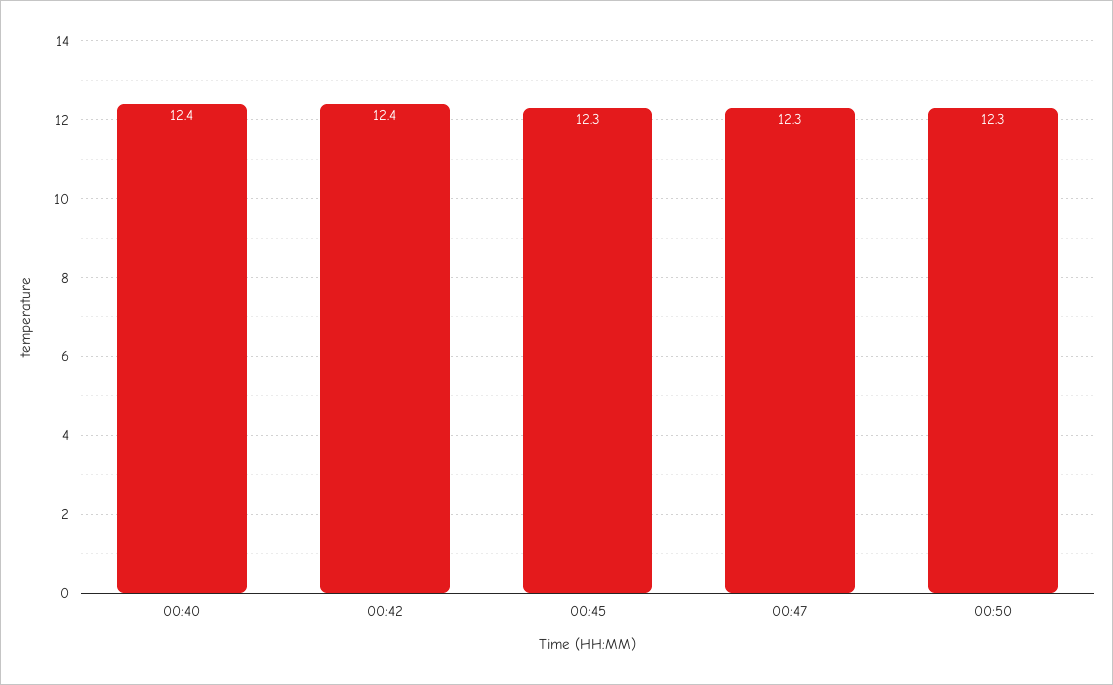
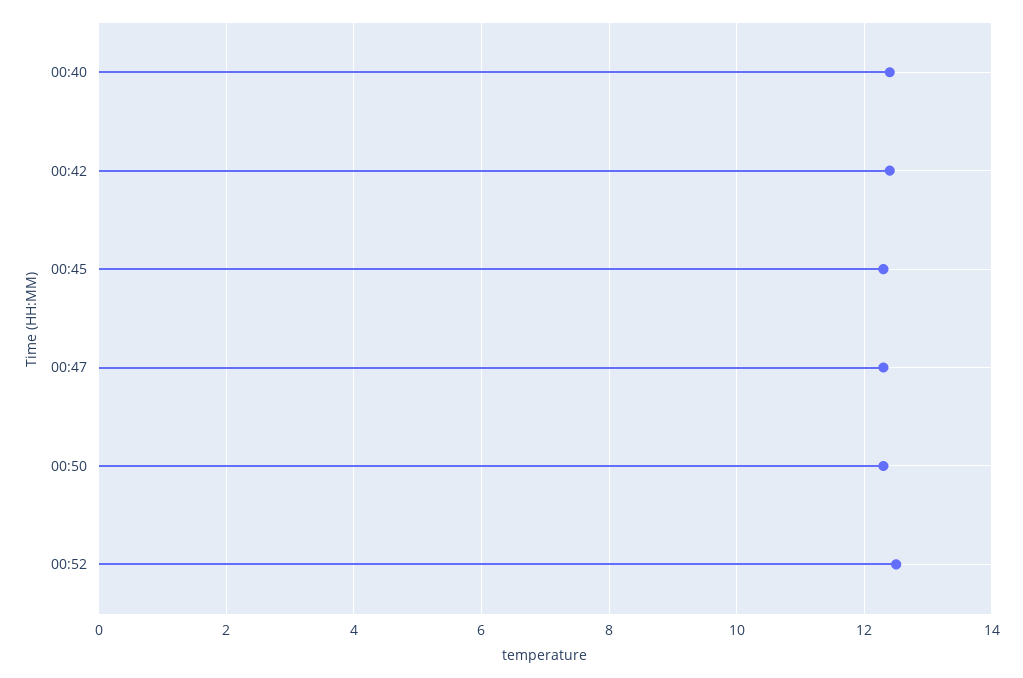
00:52: none -> 12.5

